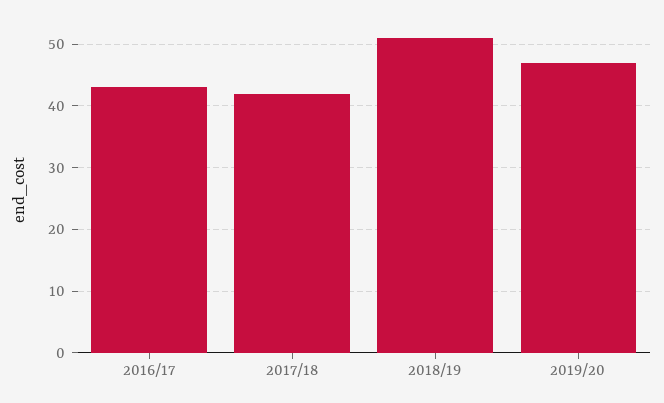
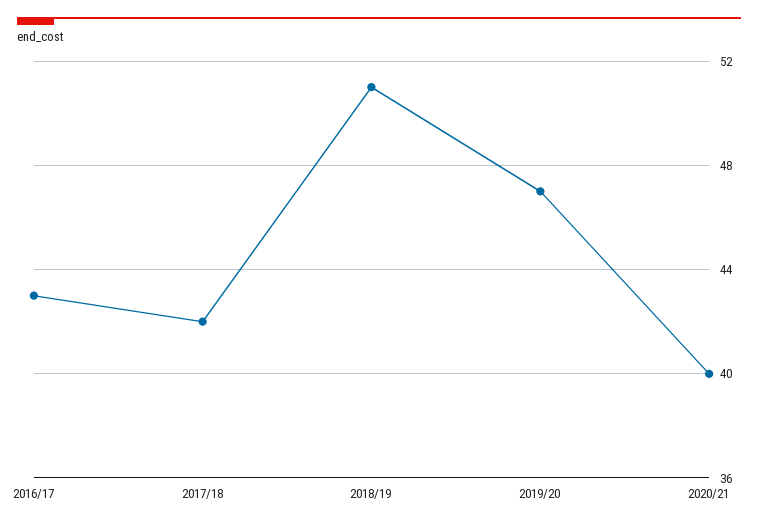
2020/21: none -> 40

